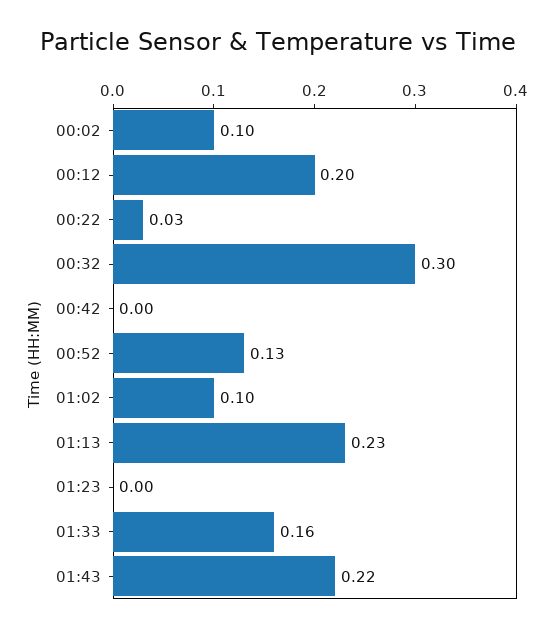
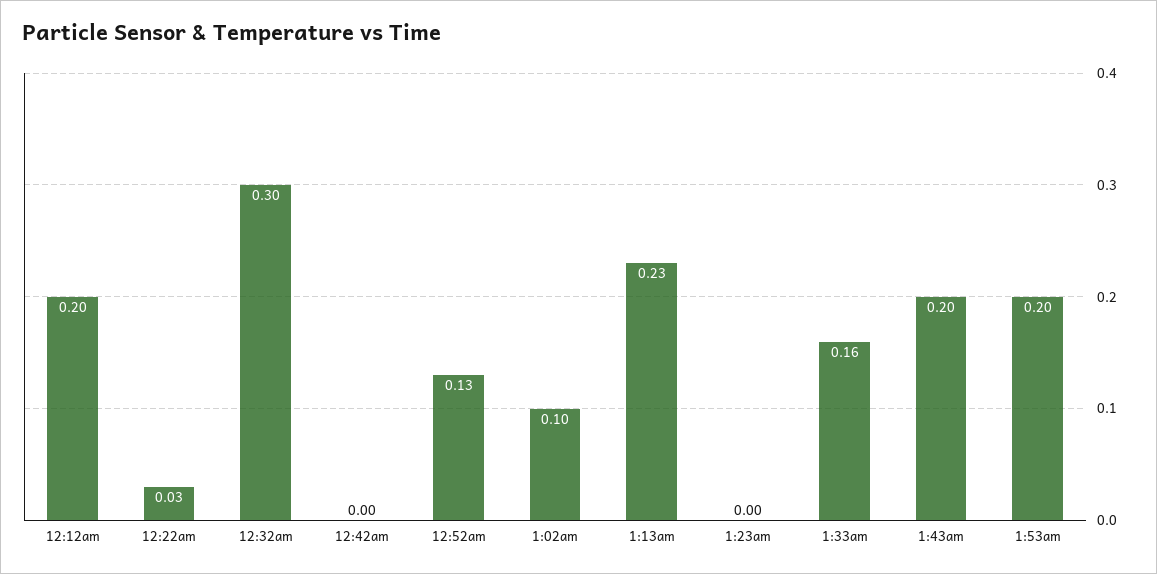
00:02: 0.1 -> none
01:43: 0.22 -> 0.2
1:53am: none -> 0.2

